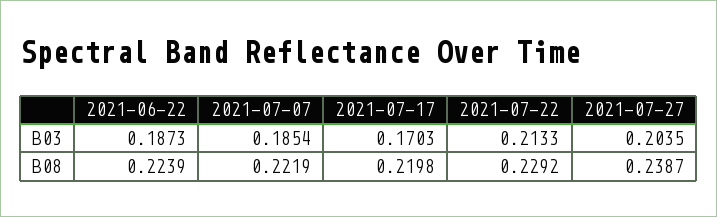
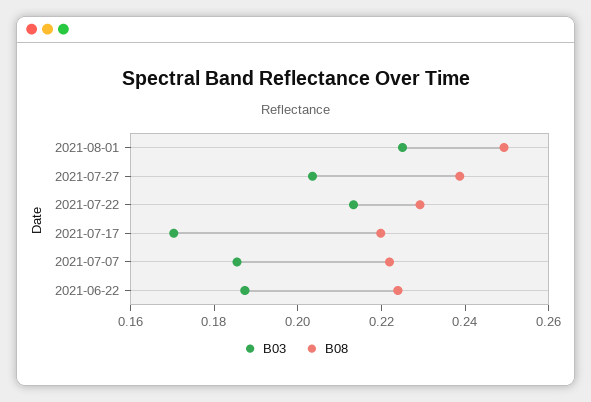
B03, 2021-08-01: none -> 0.225
B08, 2021-08-01: none -> 0.25

